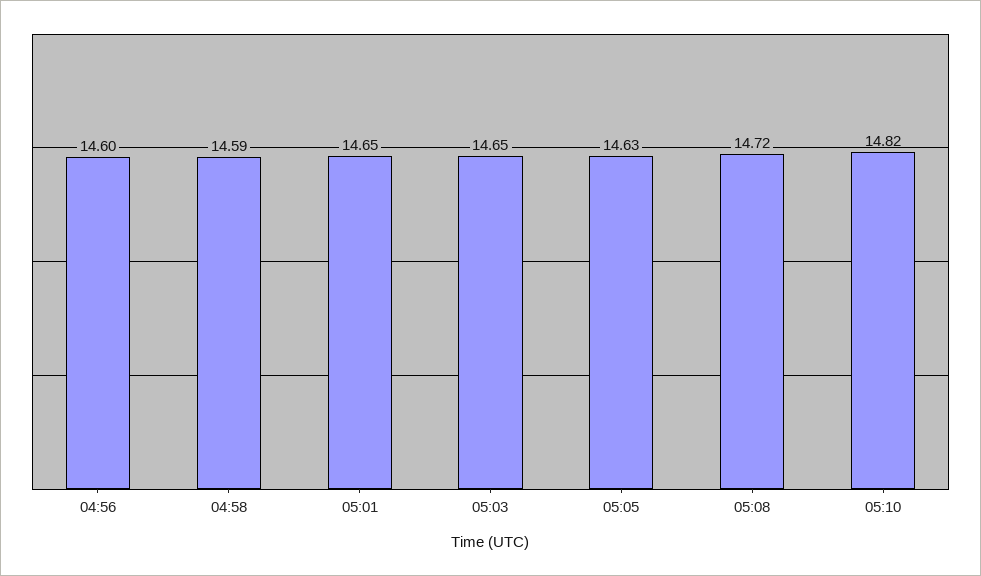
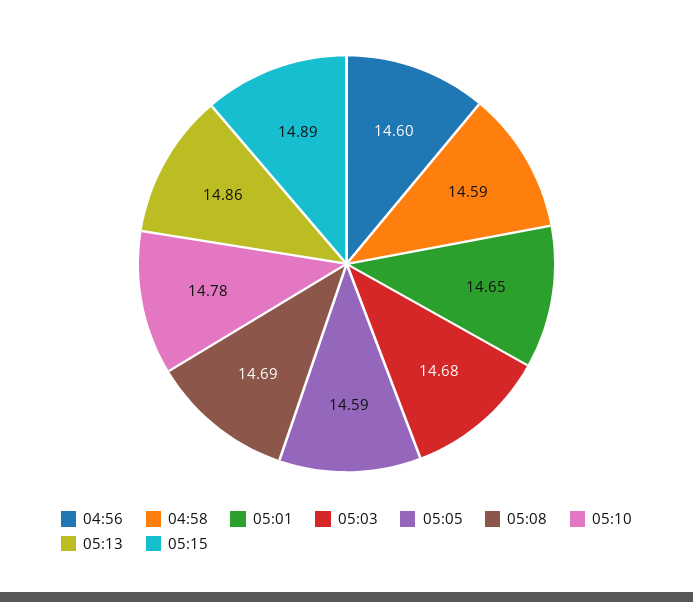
05:03: 14.65 -> 14.68
05:05: 14.63 -> 14.59
05:08: 14.72 -> 14.69
05:10: 14.82 -> 14.78
05:13: none -> 14.86
05:15: none -> 14.89

